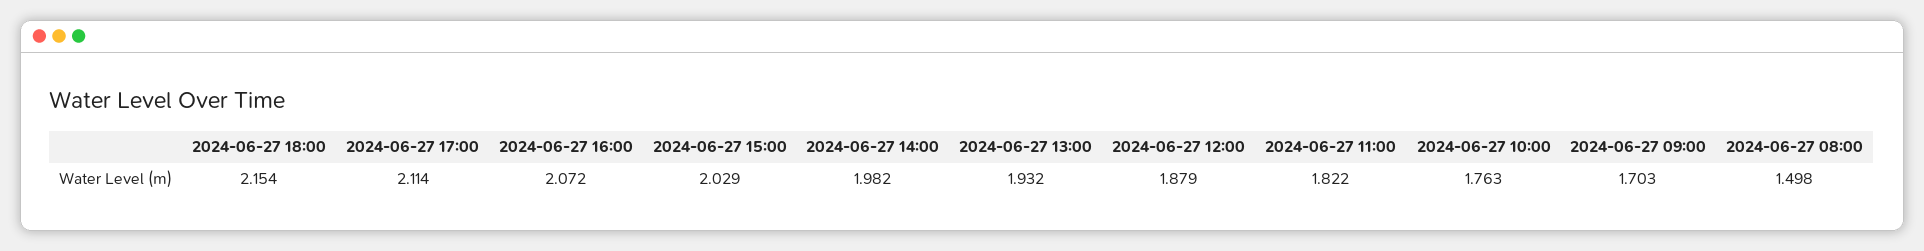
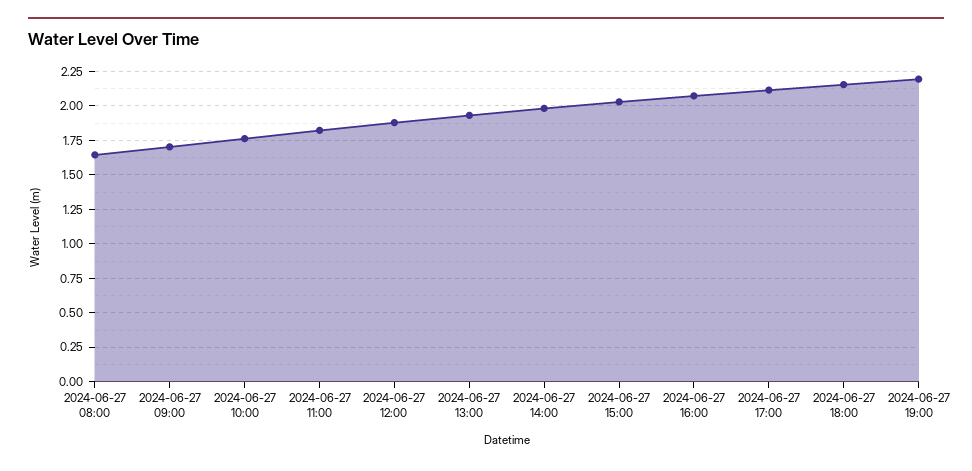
2024-06-27 08:00: 1.498 -> 1.65
2024-06-27 19:00: none -> 2.2

